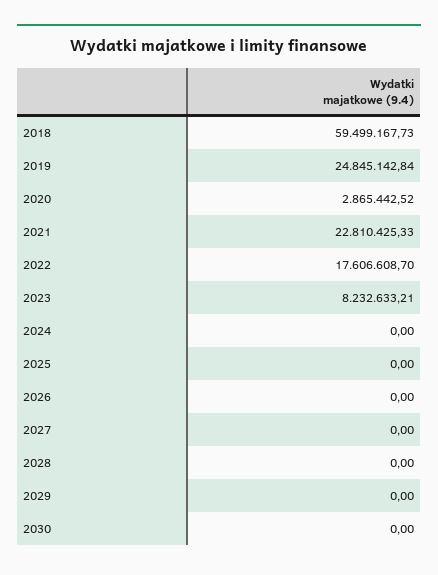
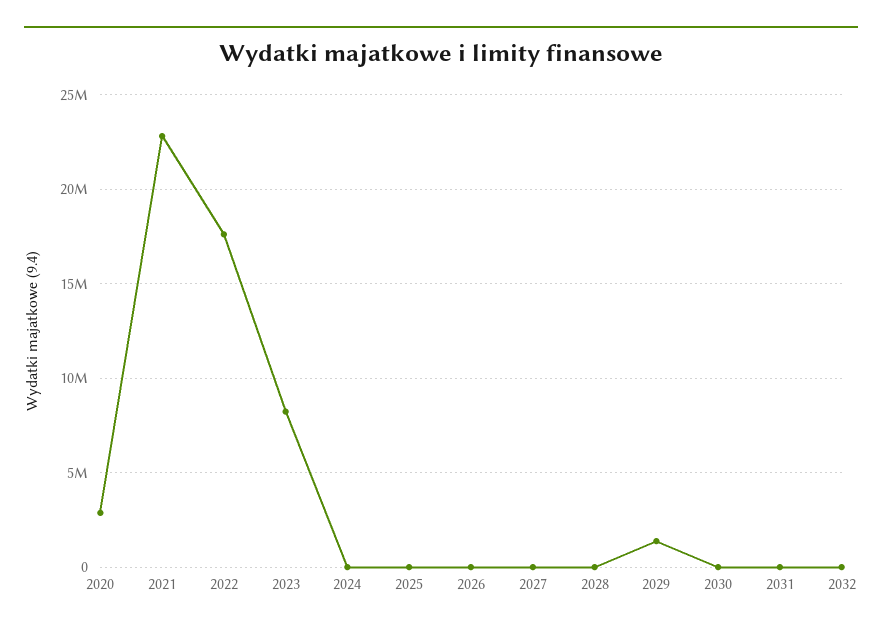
2018: 59499167.73 -> none
2019: 24845142.84 -> none
2029: 0 -> 1500000
2031: none -> 0
2032: none -> 0

